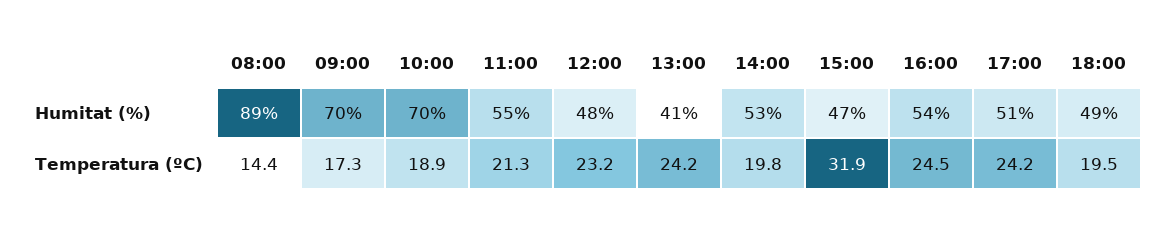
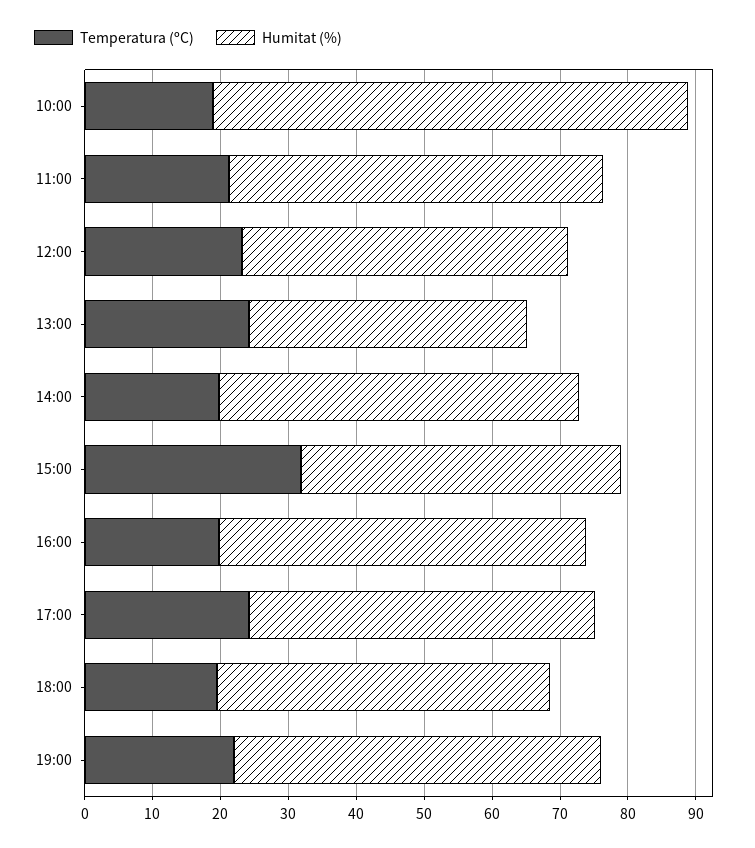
Humitat (%), 08:00: 89 -> none
Humitat (%), 09:00: 70 -> none
Temperatura (ºC), 08:00: 14.4 -> none
Temperatura (ºC), 09:00: 17.3 -> none
Temperatura (ºC), 16:00: 24.5 -> 20
Temperatura (ºC), 19:00: none -> 22
Humitat (%), 19:00: none -> 54

